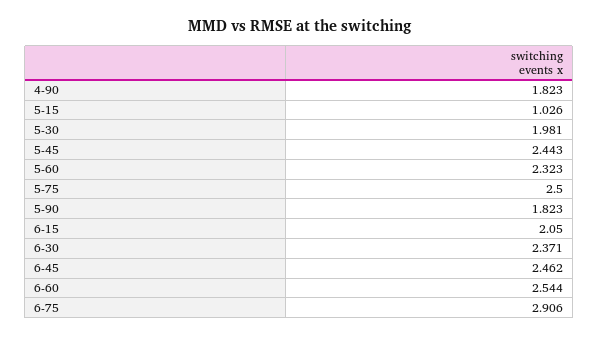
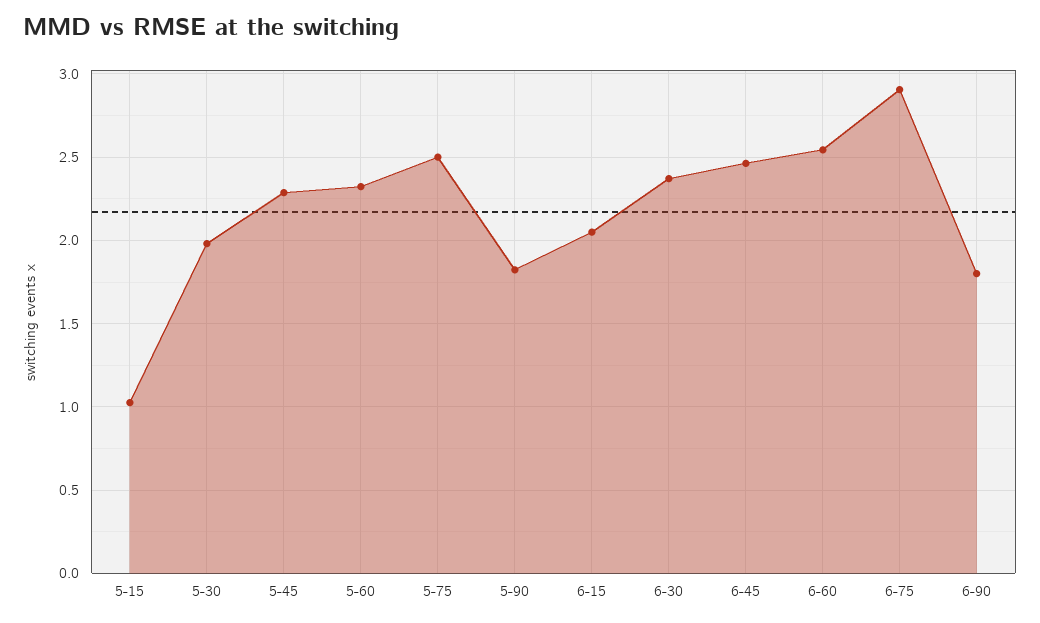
4-90: 1.823 -> none
5-45: 2.443 -> 2.3
6-90: none -> 1.8

